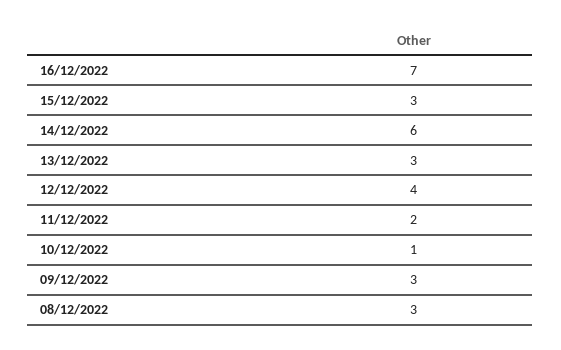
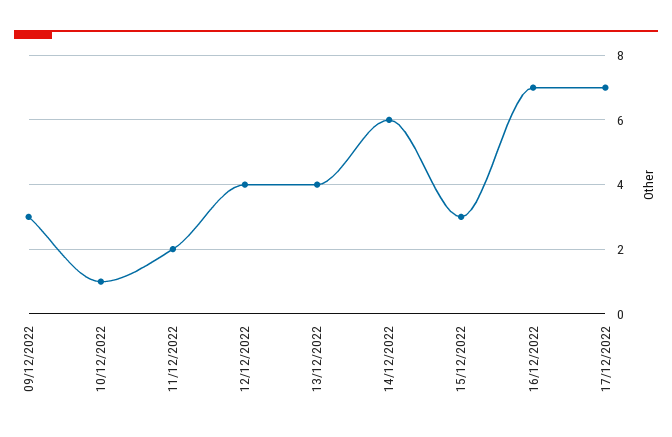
13/12/2022: 3 -> 4
08/12/2022: 3 -> none
17/12/2022: none -> 7

